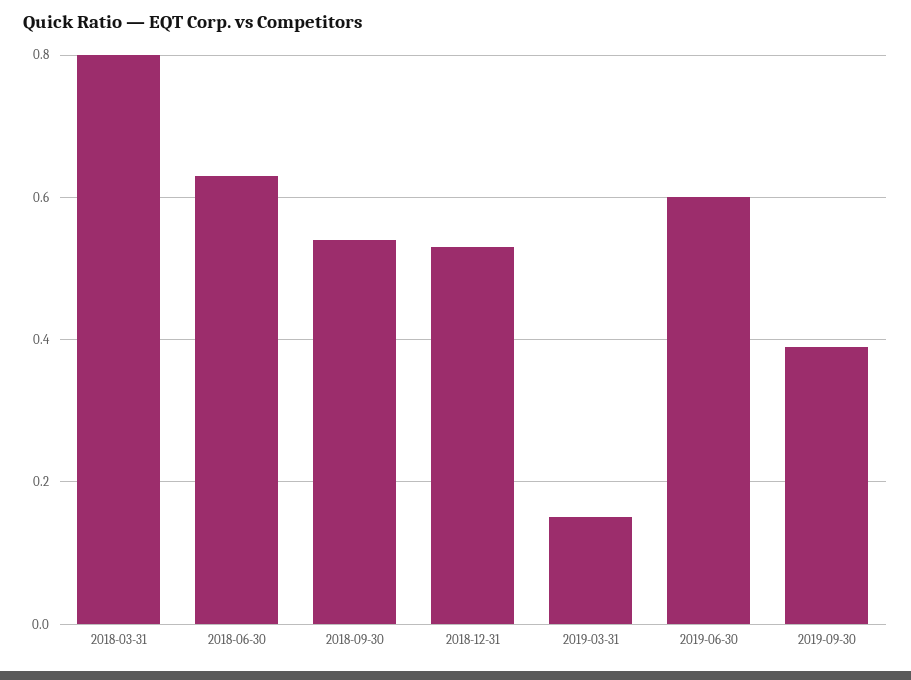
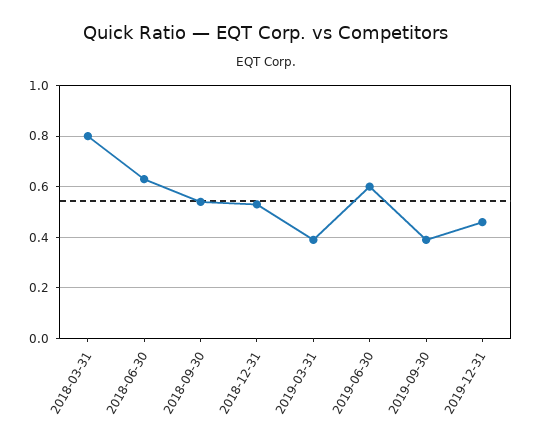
2019-03-31: 0.15 -> 0.4
2019-12-31: none -> 0.45

